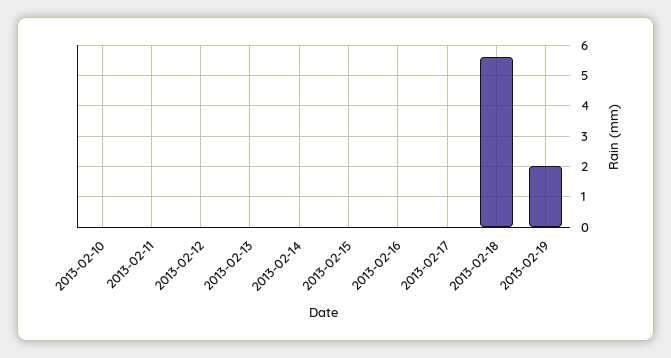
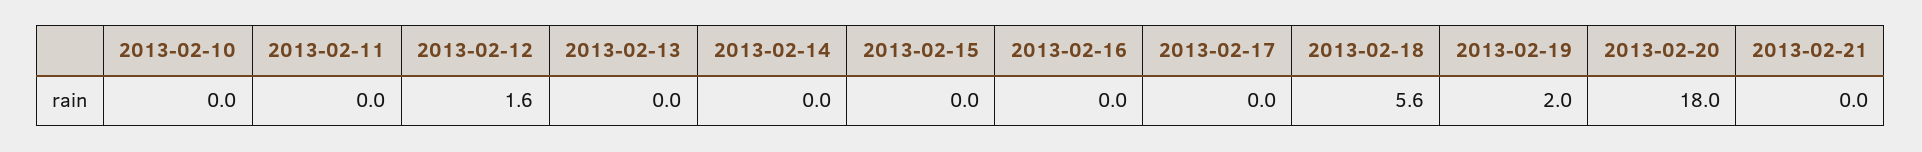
2013-02-12: 0 -> 1.6
2013-02-20: none -> 18
2013-02-21: none -> 0

